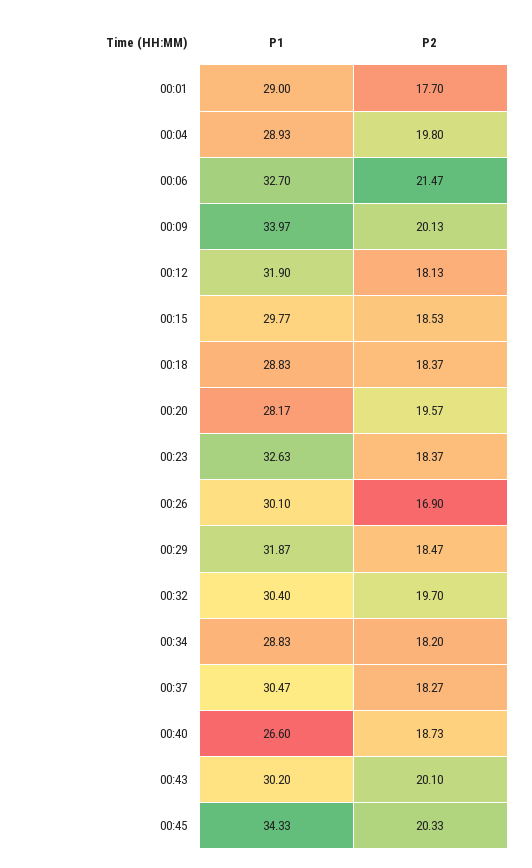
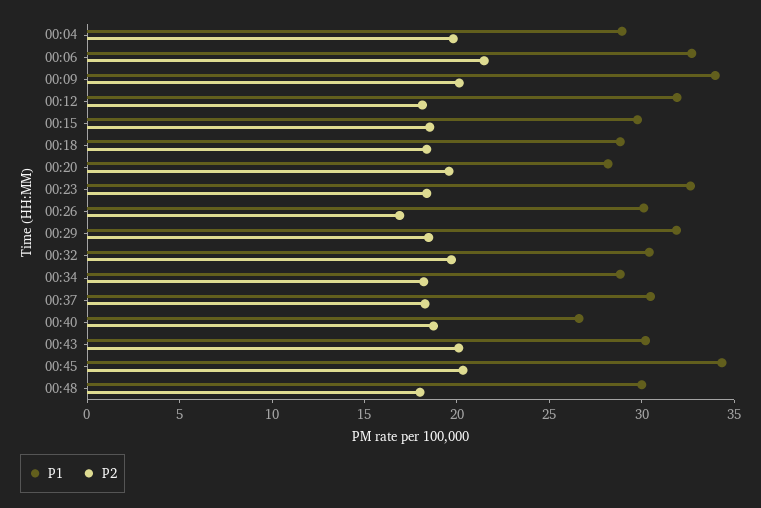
P1, 00:01: 29 -> none
P2, 00:01: 17.7 -> none
P1, 00:48: none -> 30
P2, 00:48: none -> 18

